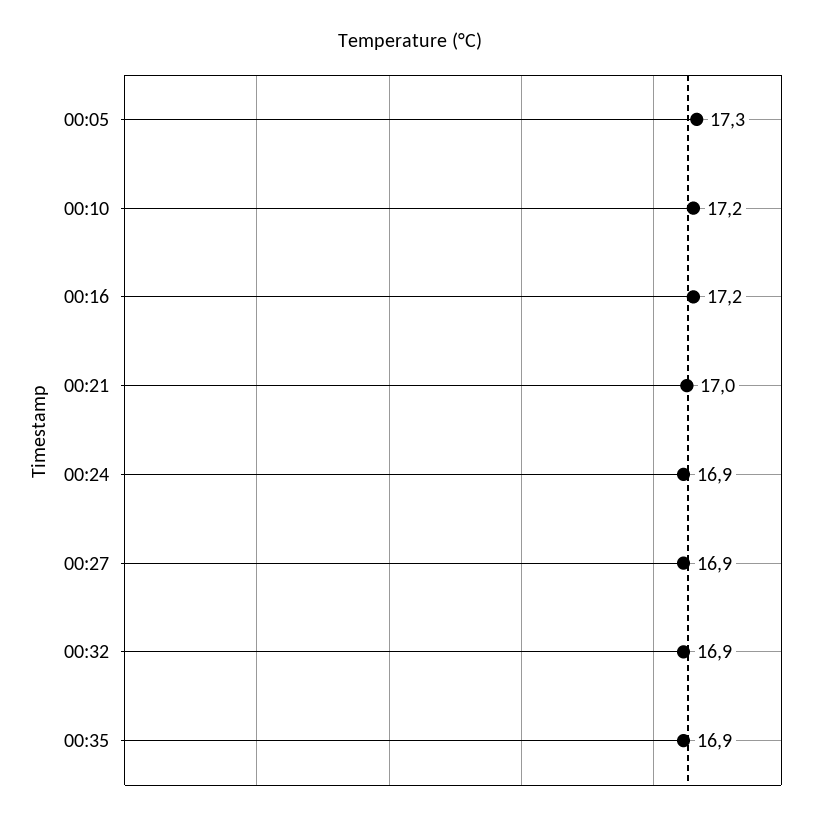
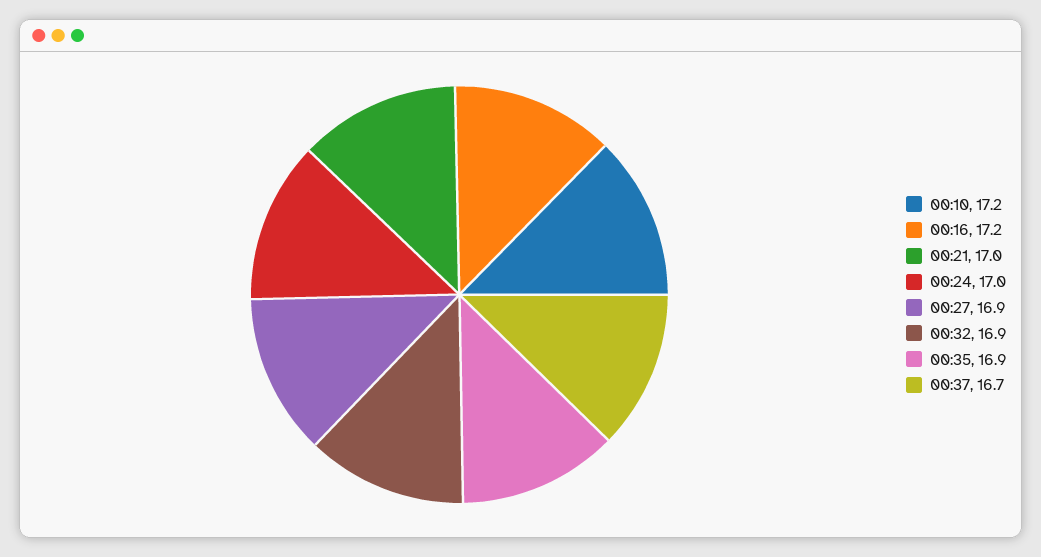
00:05: 17.3 -> none
00:24: 16.9 -> 17
00:37: none -> 16.7

